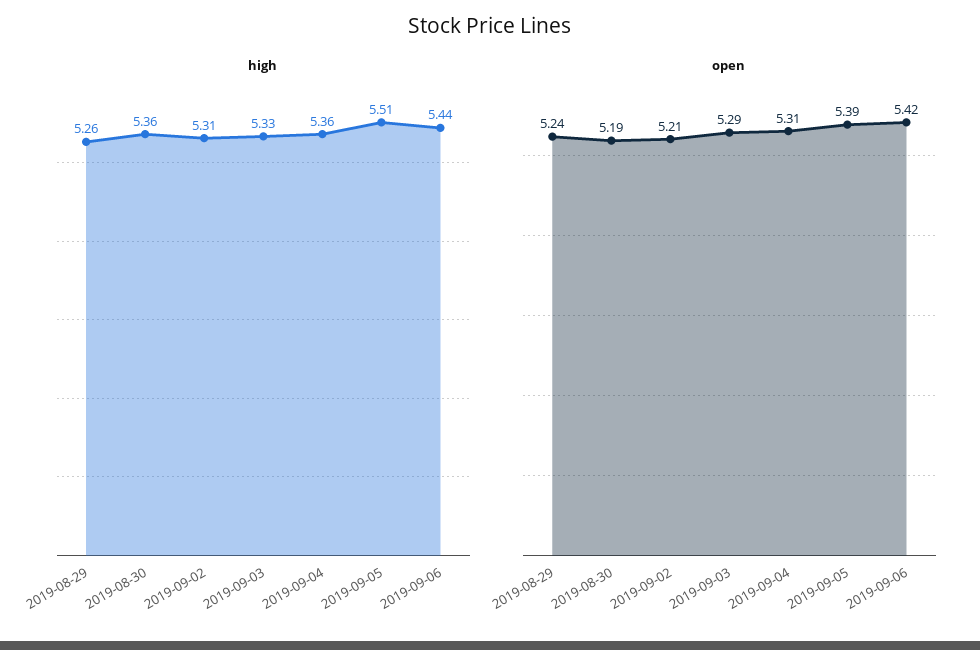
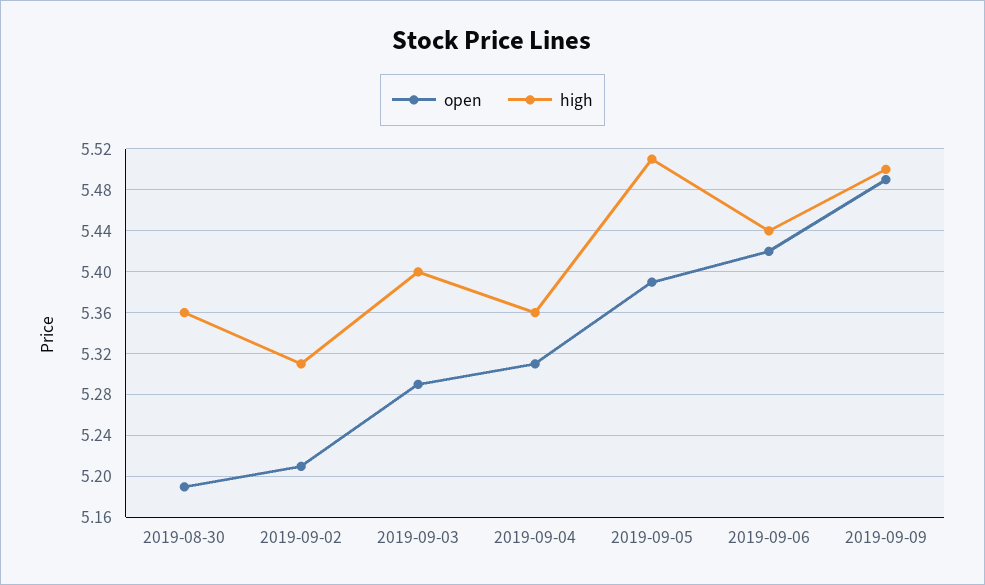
high, 2019-08-29: 5.26 -> none
high, 2019-09-03: 5.33 -> 5.4
open, 2019-08-29: 5.24 -> none
open, 2019-09-09: none -> 5.49
high, 2019-09-09: none -> 5.5

